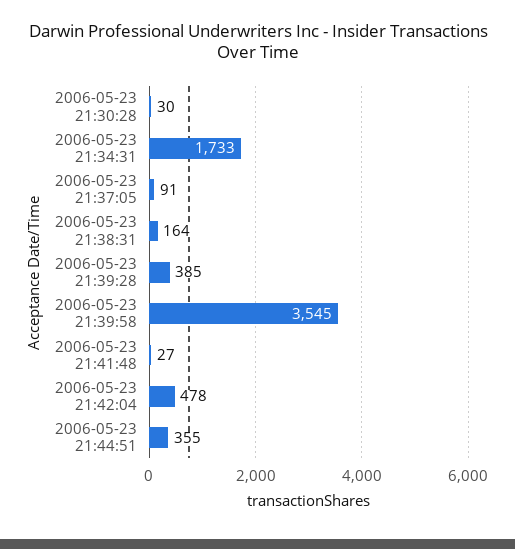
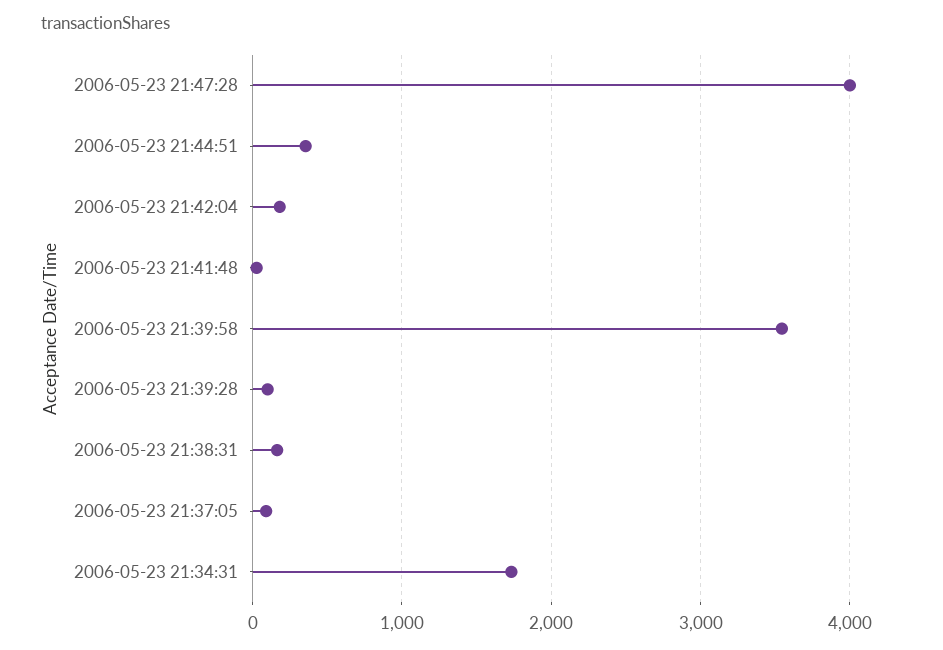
2006-05-23 21:30:28: 30 -> none
2006-05-23 21:39:28: 385 -> 100
2006-05-23 21:42:04: 478 -> 200
2006-05-23 21:47:28: none -> 4000

